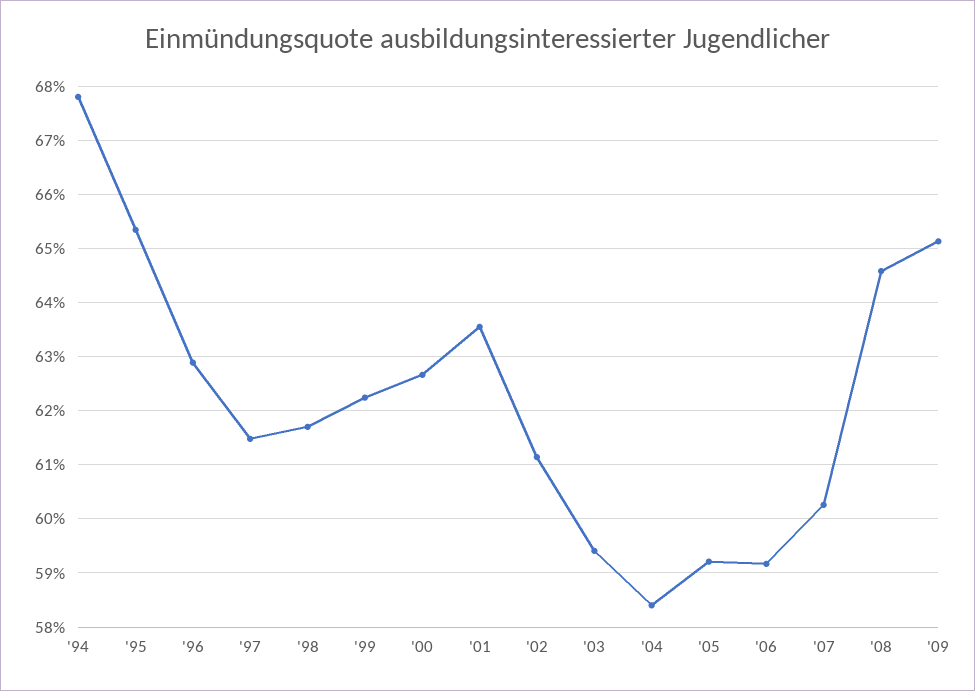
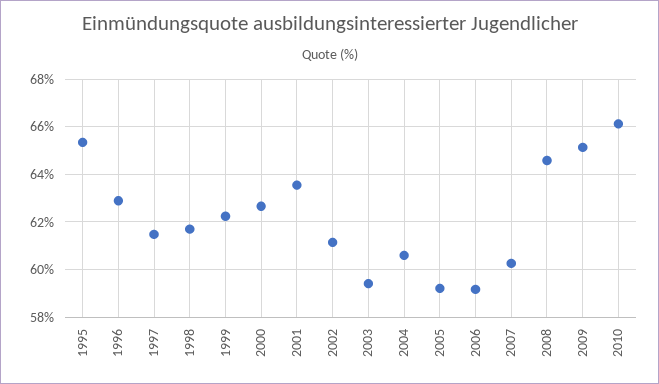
'94: 67.8 -> none
'04: 58.4 -> 60.5
2010: none -> 66

